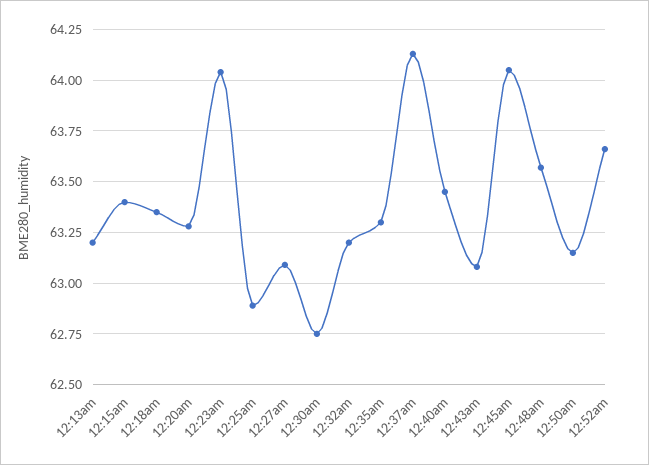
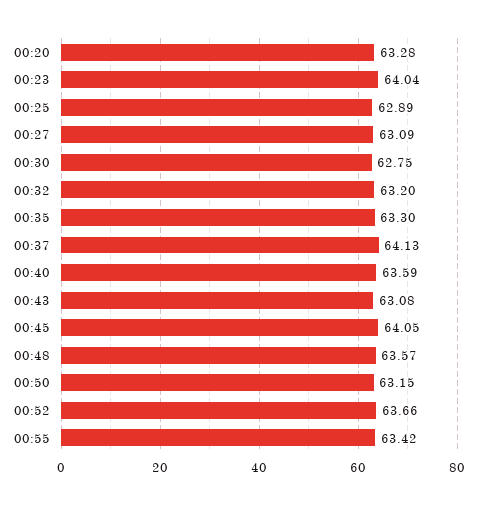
12:13am: 63.2 -> none
12:15am: 63.4 -> none
12:18am: 63.35 -> none
12:40am: 63.45 -> 63.59
00:55: none -> 63.42

